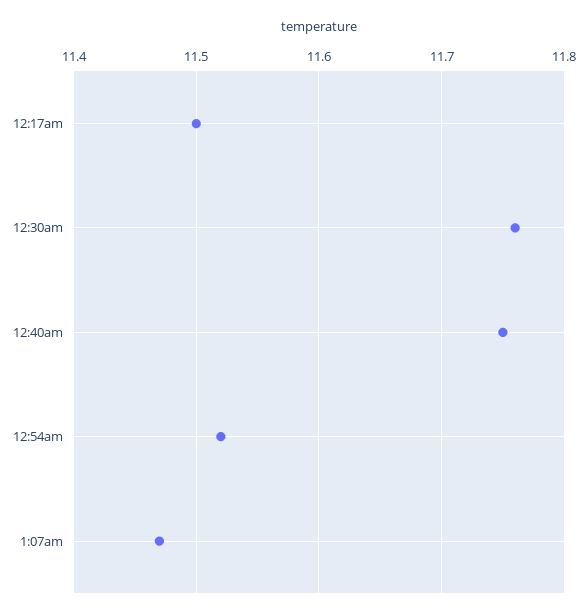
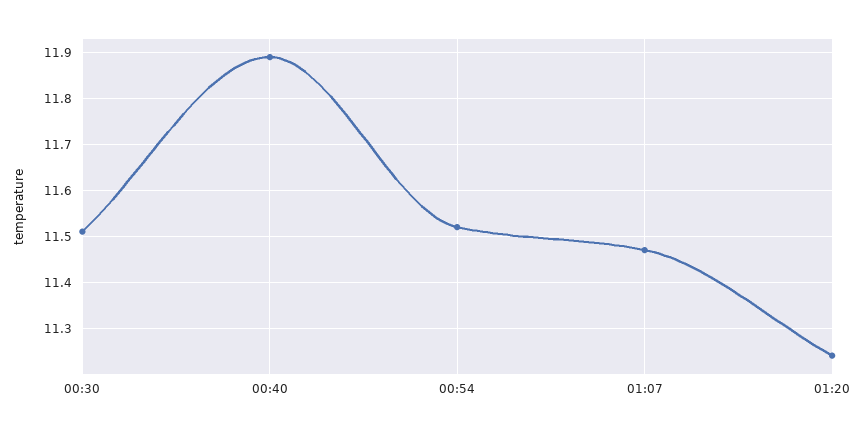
12:17am: 11.5 -> none
12:30am: 11.76 -> 11.5
12:40am: 11.75 -> 11.9
01:20: none -> 11.25

